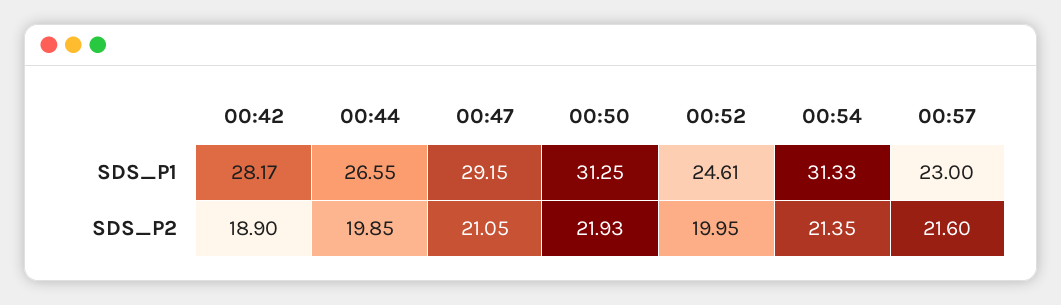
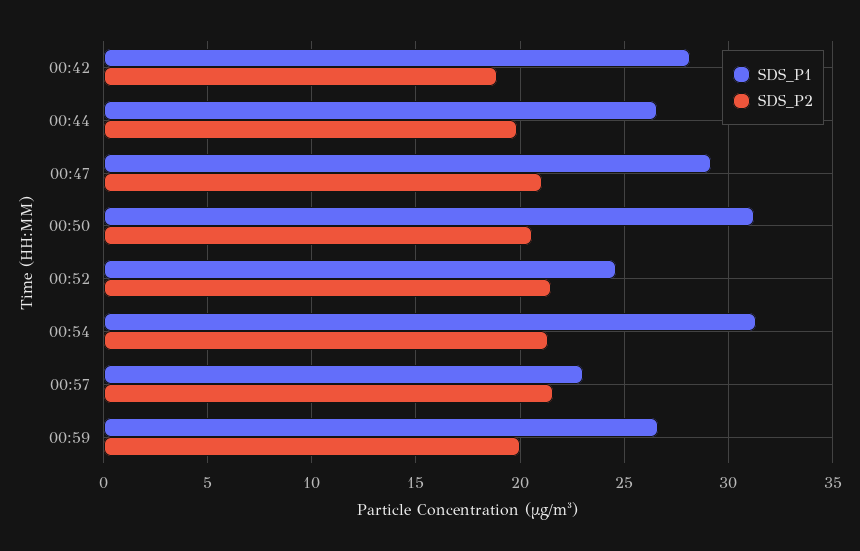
SDS_P2, 00:50: 21.93 -> 20.5
SDS_P2, 00:52: 19.95 -> 21.5
SDS_P1, 00:59: none -> 26.5
SDS_P2, 00:59: none -> 20

